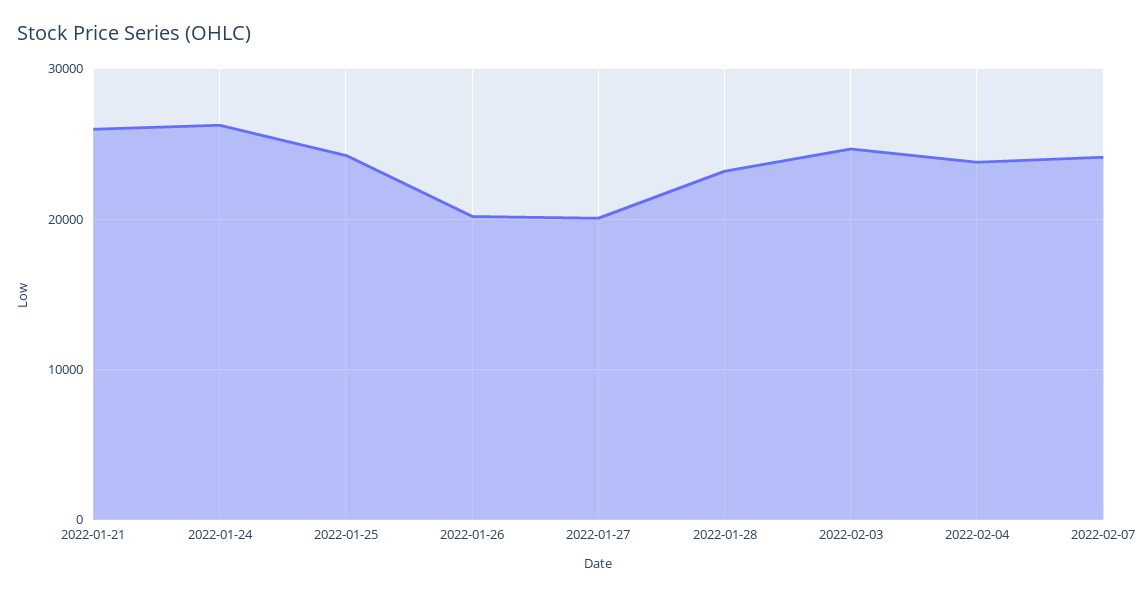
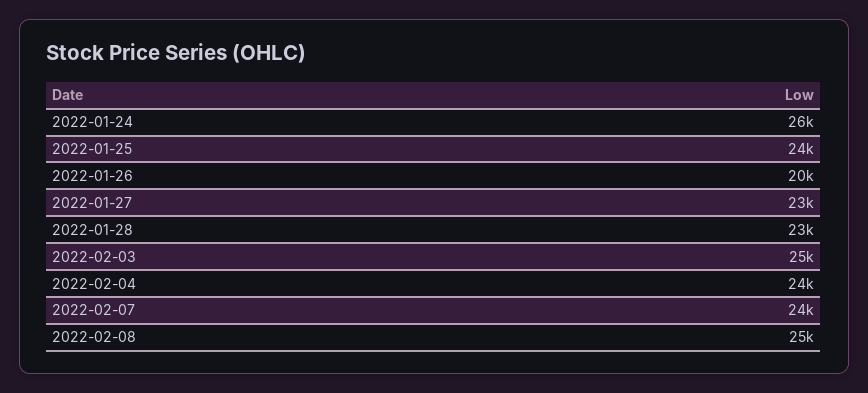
2022-01-21: 26000 -> none
2022-01-27: 20000 -> 23000
2022-02-08: none -> 25000

